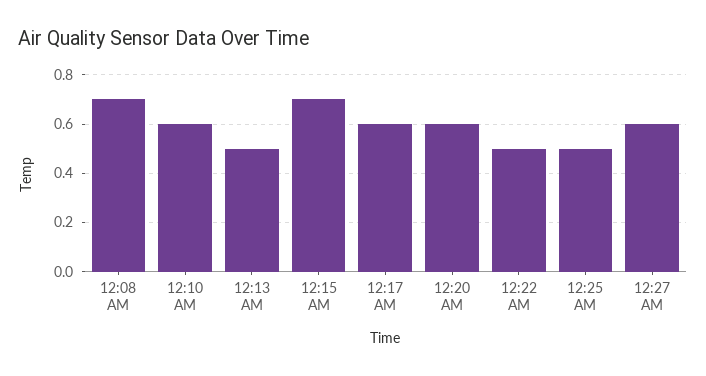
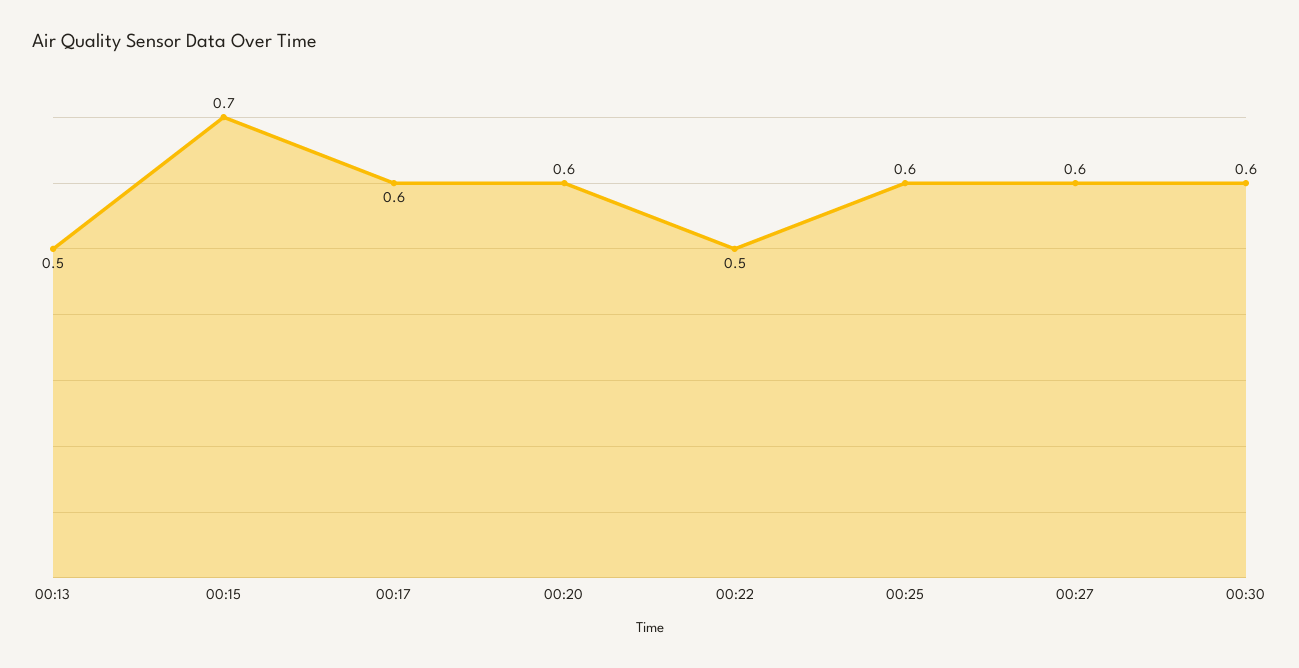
12:08 AM: 0.7 -> none
12:10 AM: 0.6 -> none
12:25 AM: 0.5 -> 0.6
00:30: none -> 0.6

